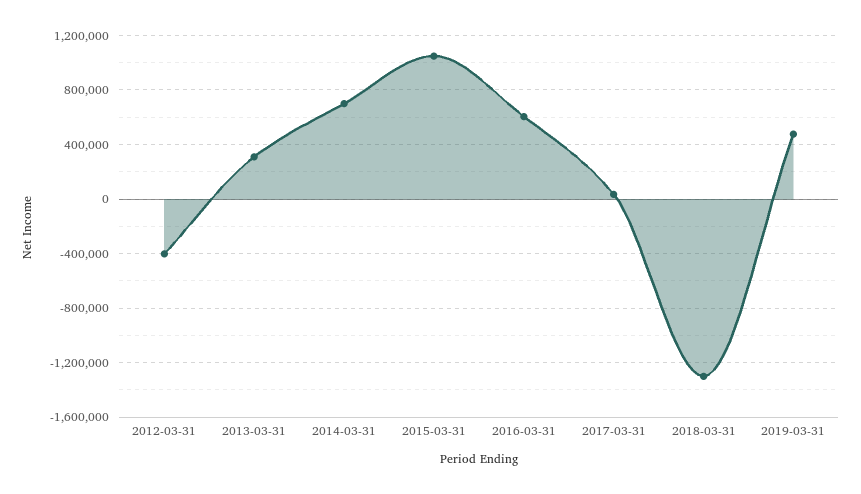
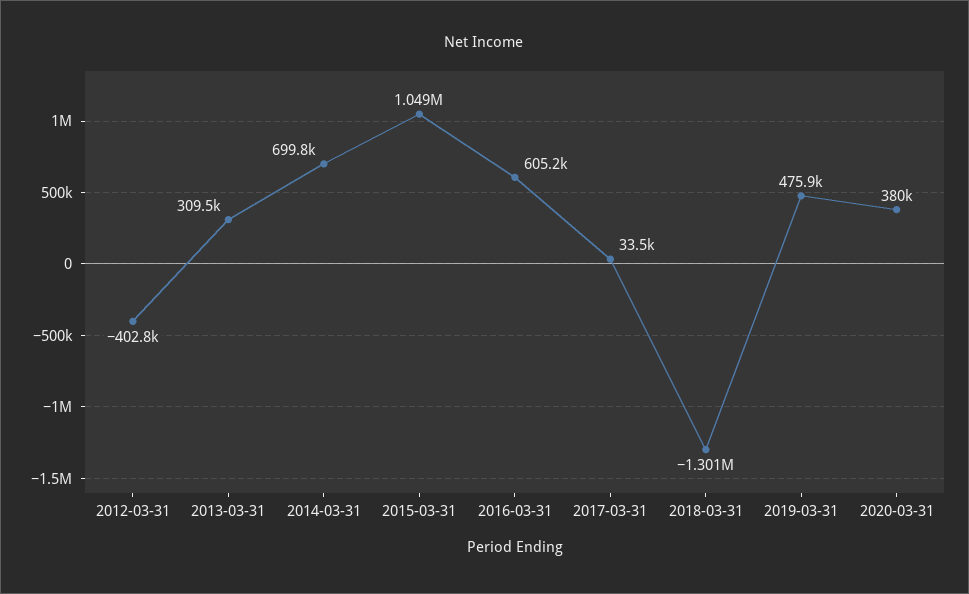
2020-03-31: none -> 380000

